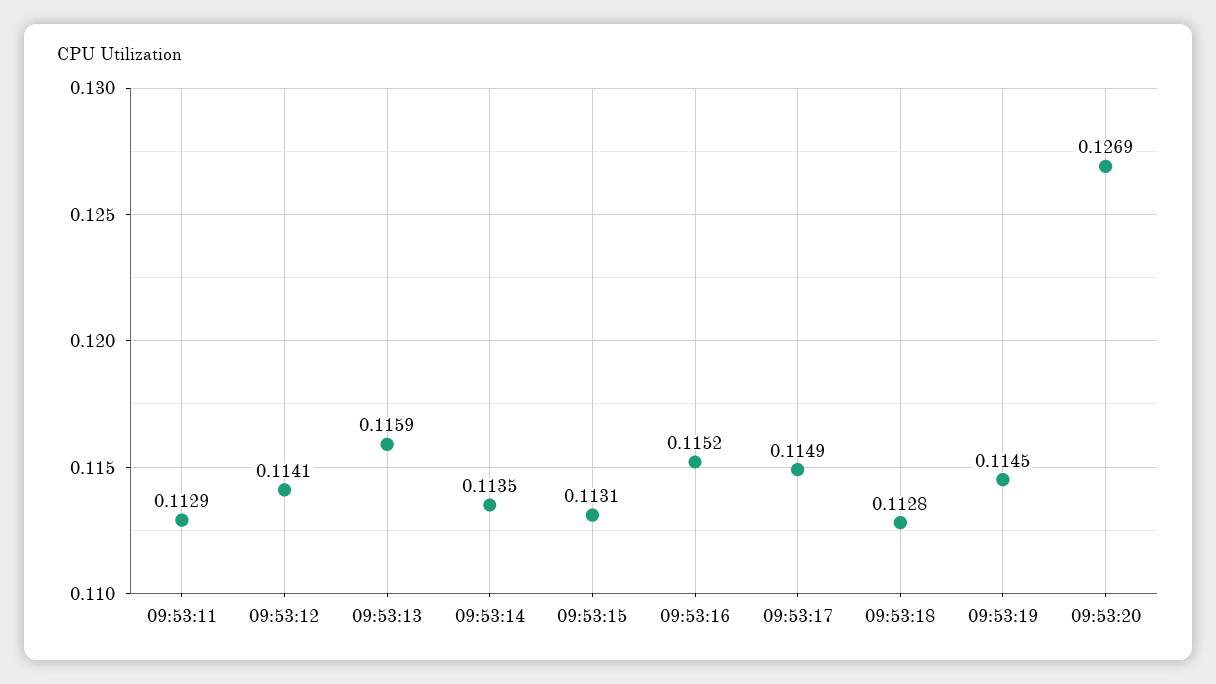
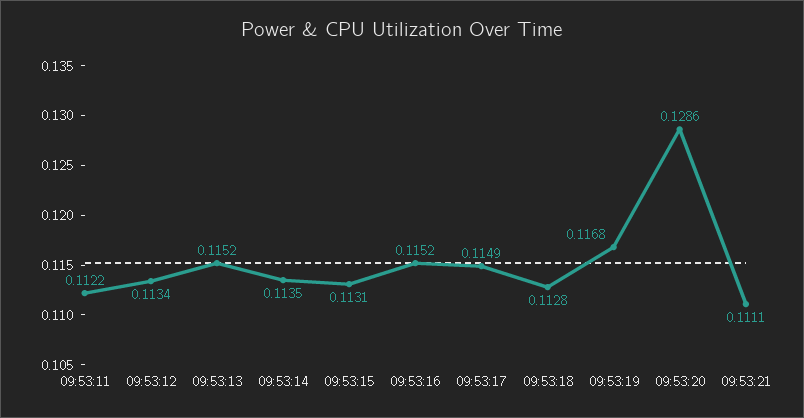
09:53:11: 0.1129 -> 0.1122
09:53:12: 0.1141 -> 0.1134
09:53:13: 0.1159 -> 0.1152
09:53:19: 0.1145 -> 0.1168
09:53:20: 0.1269 -> 0.1286
09:53:21: none -> 0.1111

